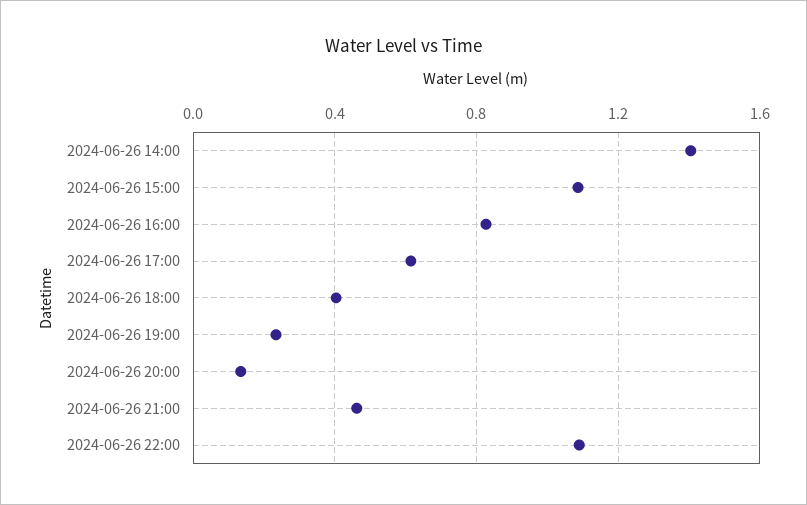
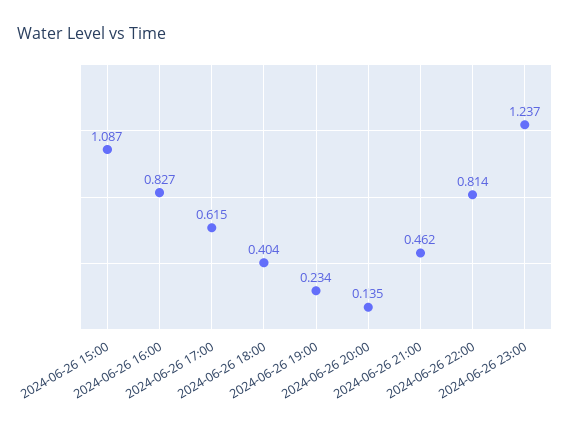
2024-06-26 14:00: 1.4 -> none
2024-06-26 22:00: 1.1 -> 0.814
2024-06-26 23:00: none -> 1.237

